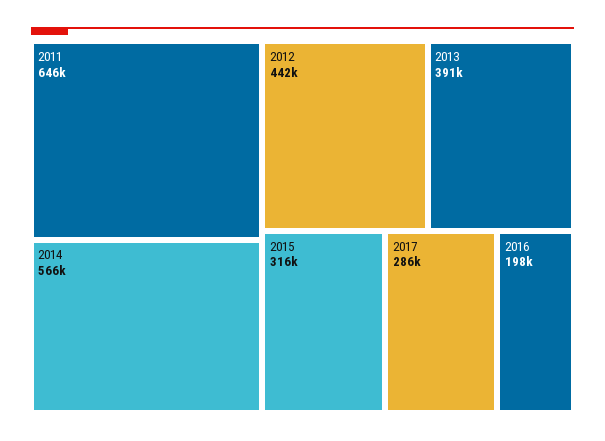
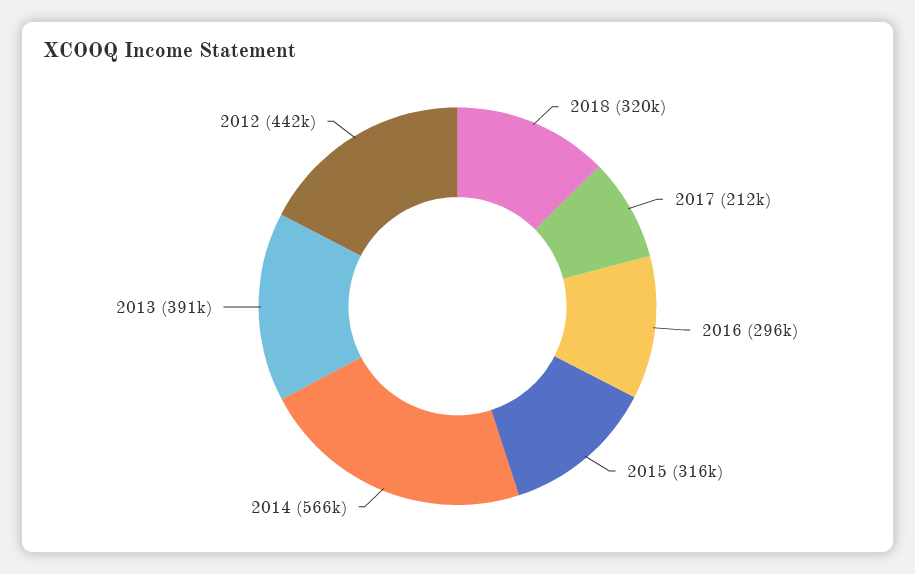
2011: 646000 -> none
2017: 286000 -> 212000
2016: 198000 -> 296000
2018: none -> 320000

